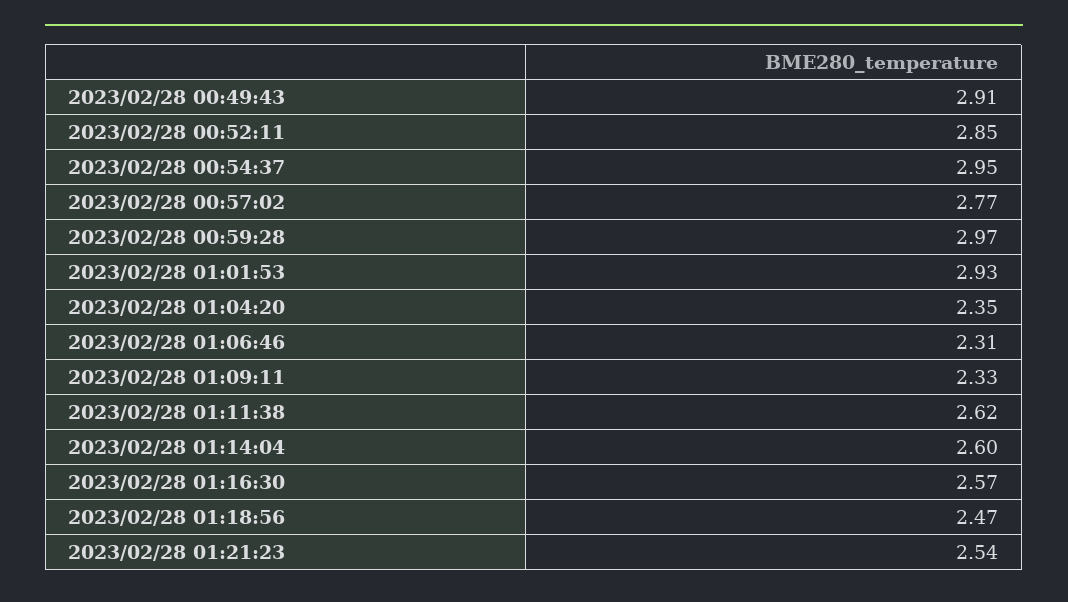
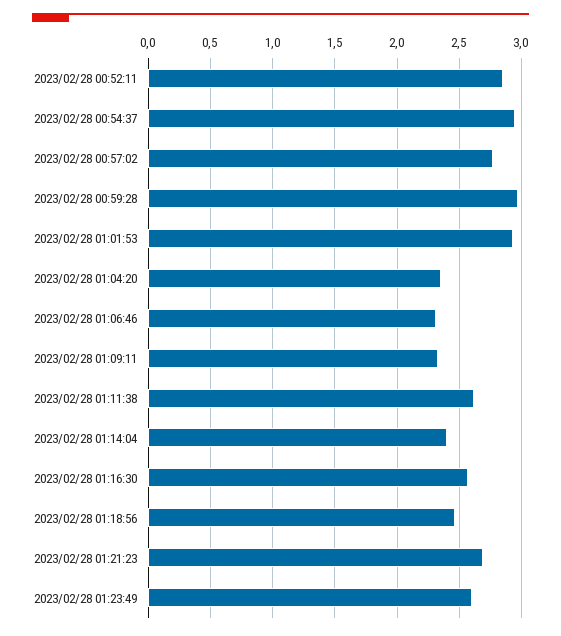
2023/02/28 00:49:43: 2.91 -> none
2023/02/28 01:14:04: 2.6 -> 2.4
2023/02/28 01:21:23: 2.54 -> 2.7
2023/02/28 01:23:49: none -> 2.6

